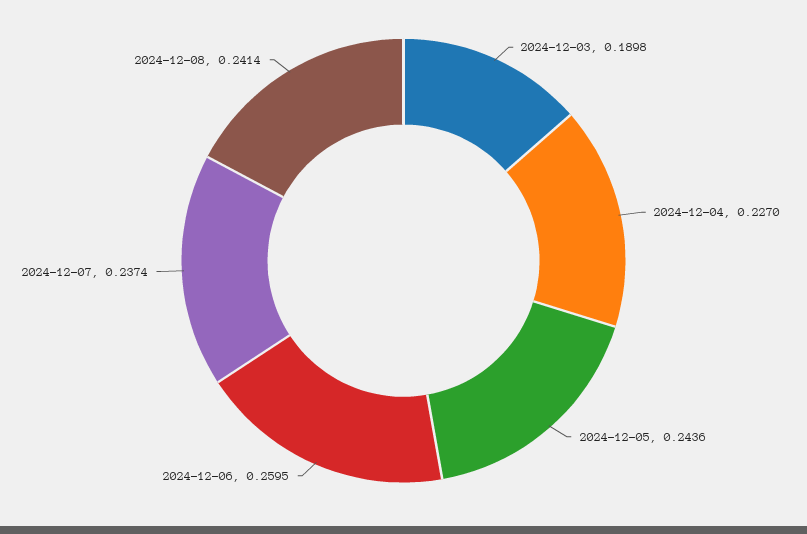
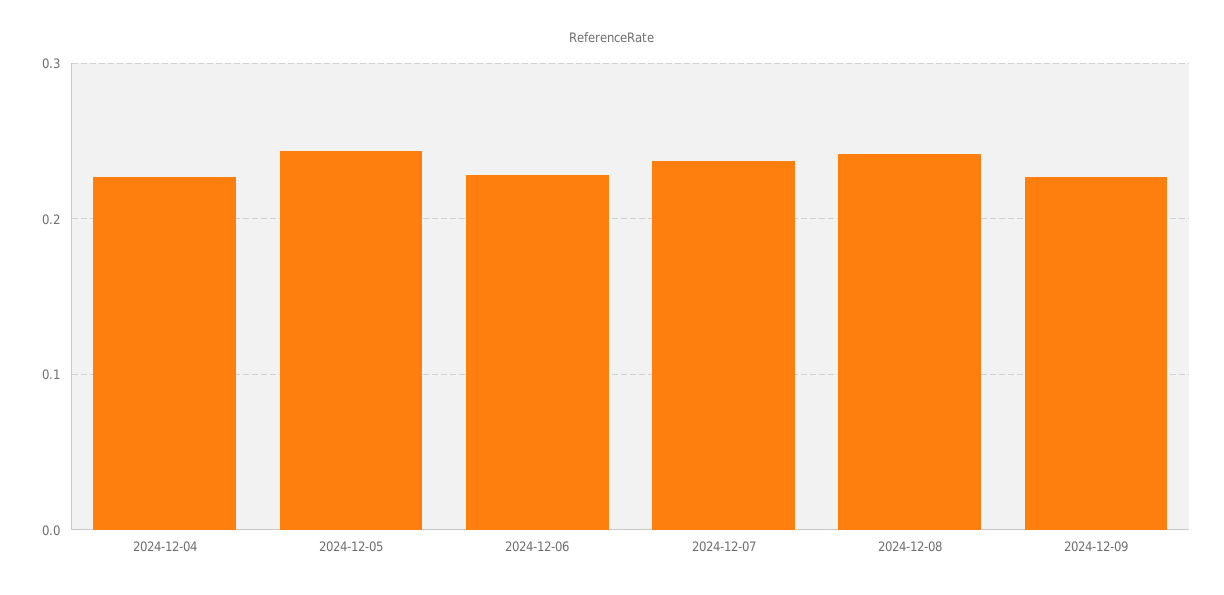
2024-12-03: 0.1898 -> none
2024-12-06: 0.2595 -> 0.23
2024-12-09: none -> 0.23

